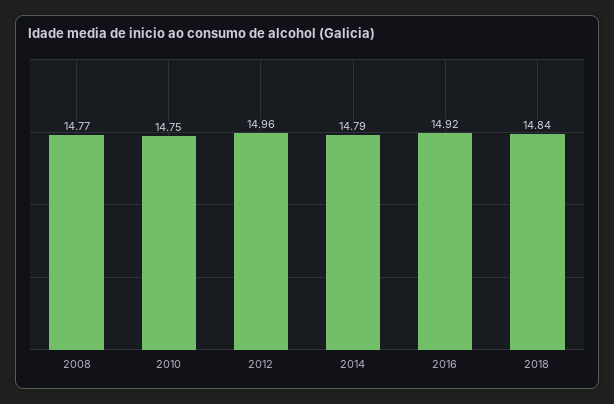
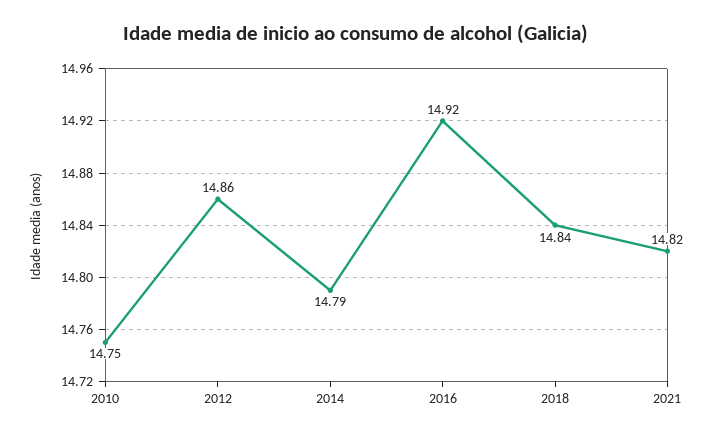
2008: 14.77 -> none
2012: 14.96 -> 14.86
2021: none -> 14.82

